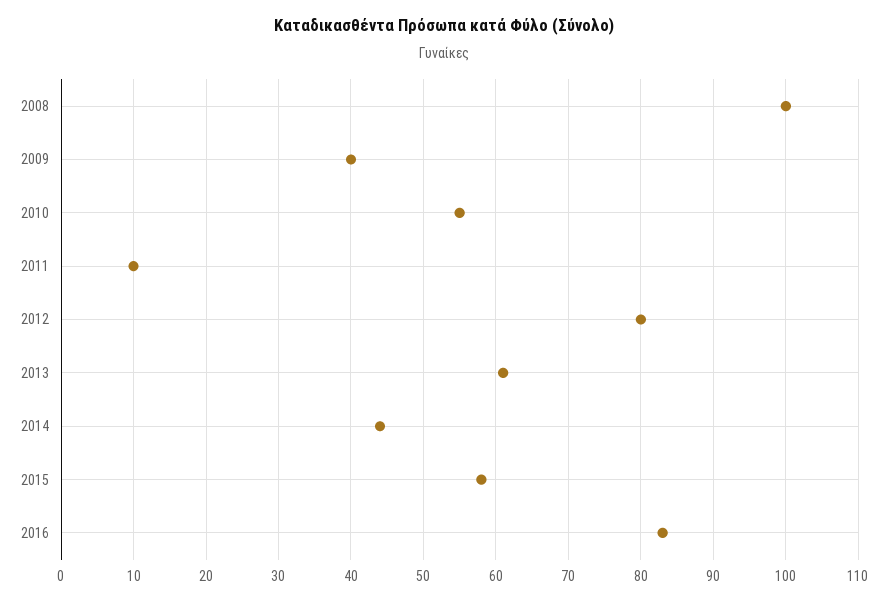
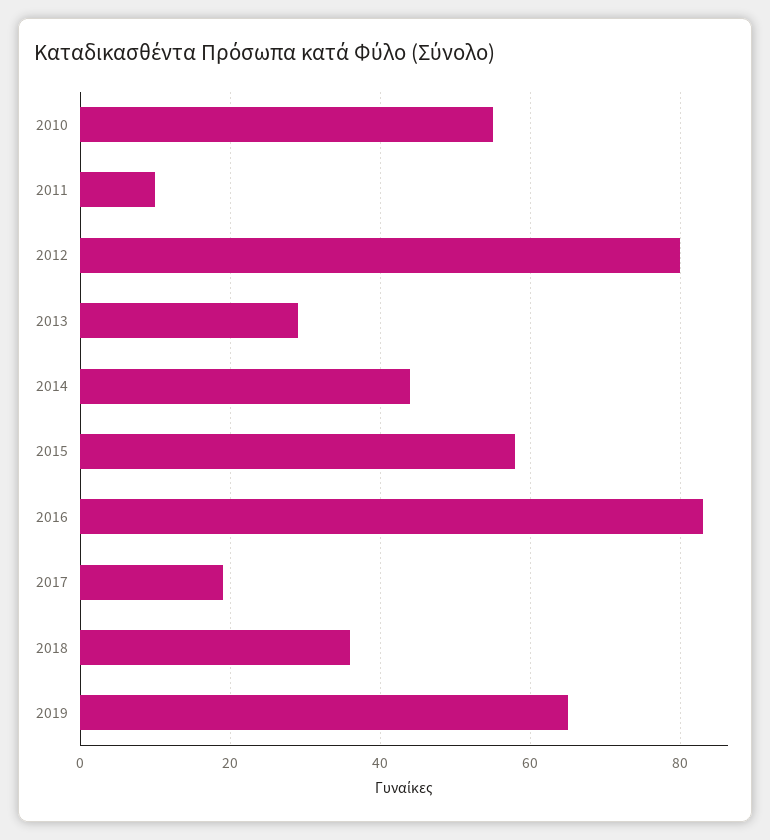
2008: 100 -> none
2009: 40 -> none
2013: 61 -> 30
2017: none -> 20
2018: none -> 35
2019: none -> 65

